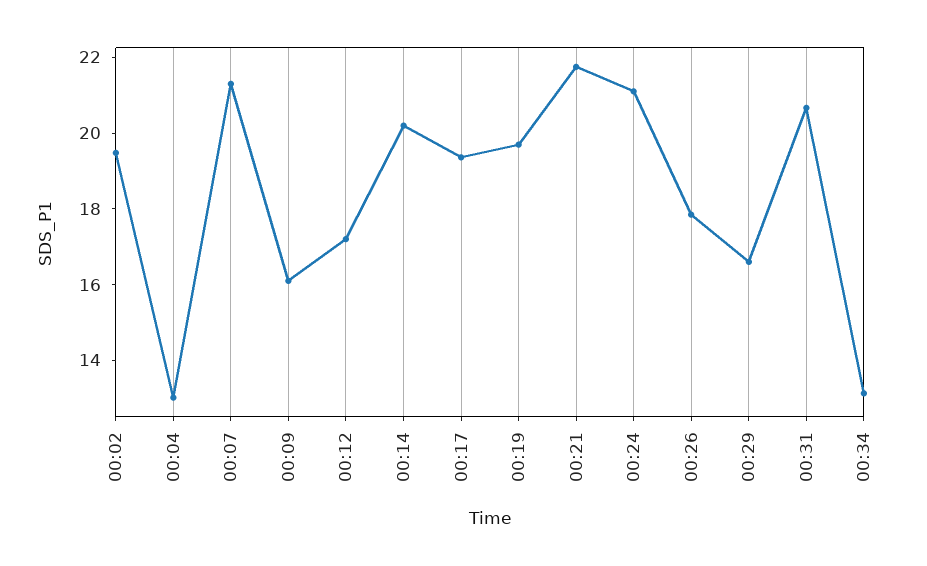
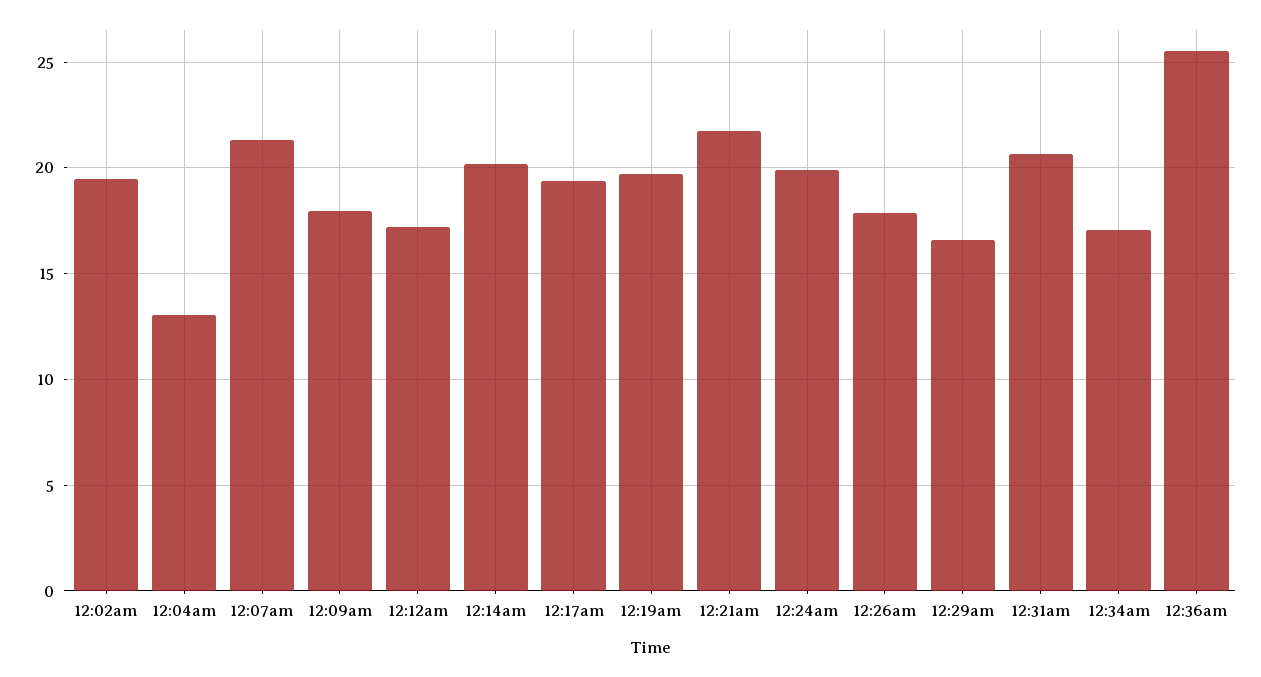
00:09: 16 -> 18
00:24: 21 -> 20
00:34: 13 -> 17
12:36am: none -> 25.5

